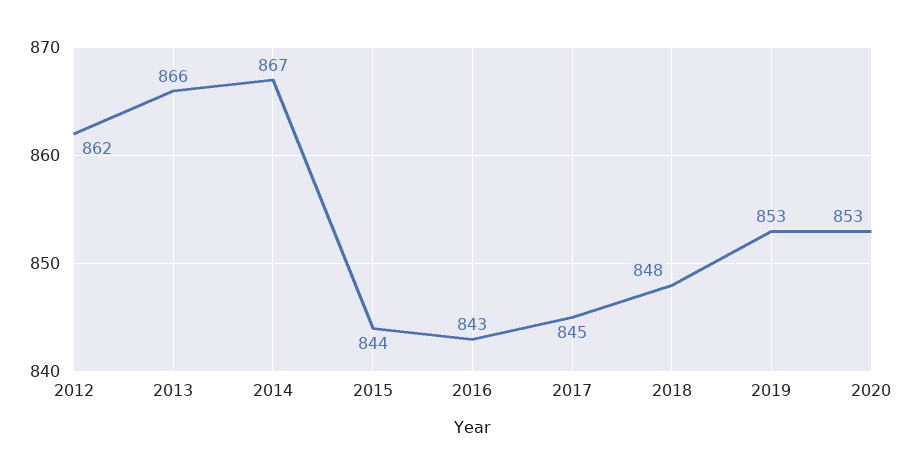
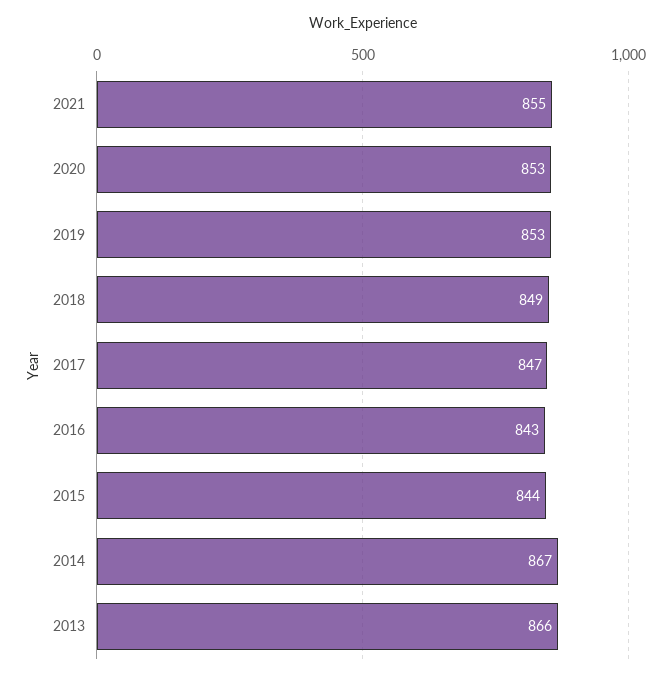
2012: 862 -> none
2017: 845 -> 847
2018: 848 -> 849
2021: none -> 855

